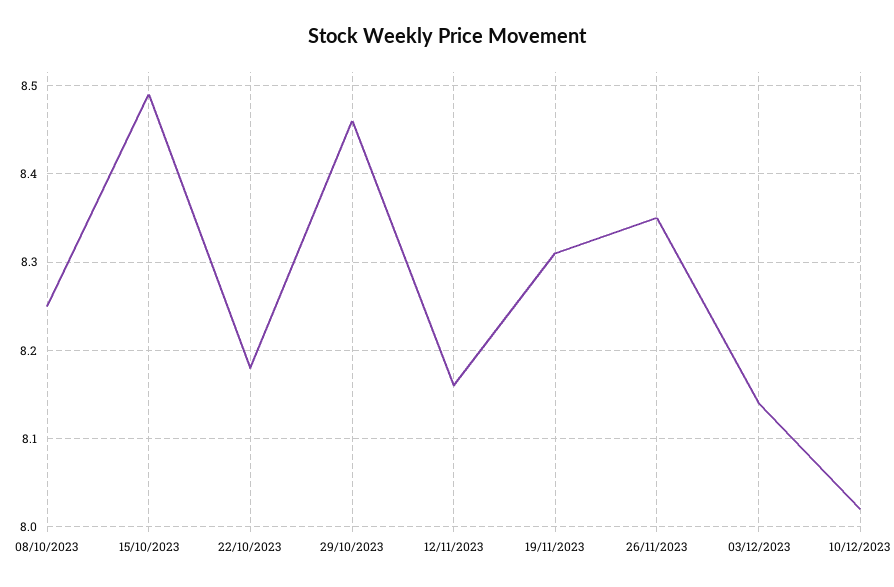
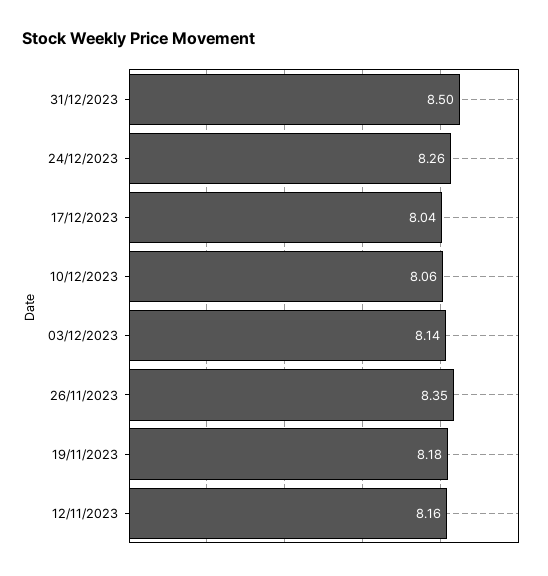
08/10/2023: 8.25 -> none
15/10/2023: 8.49 -> none
22/10/2023: 8.18 -> none
29/10/2023: 8.46 -> none
19/11/2023: 8.31 -> 8.18
10/12/2023: 8.02 -> 8.06
31/12/2023: none -> 8.5
24/12/2023: none -> 8.26
17/12/2023: none -> 8.04

